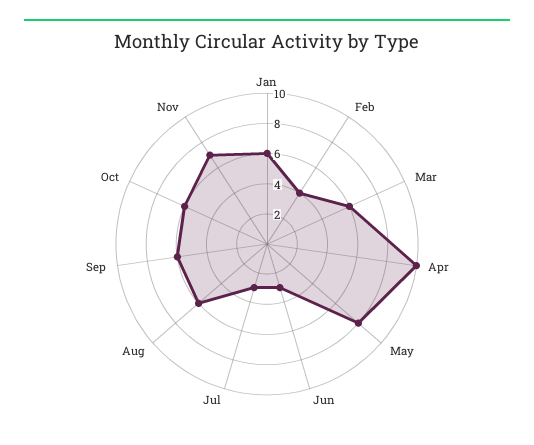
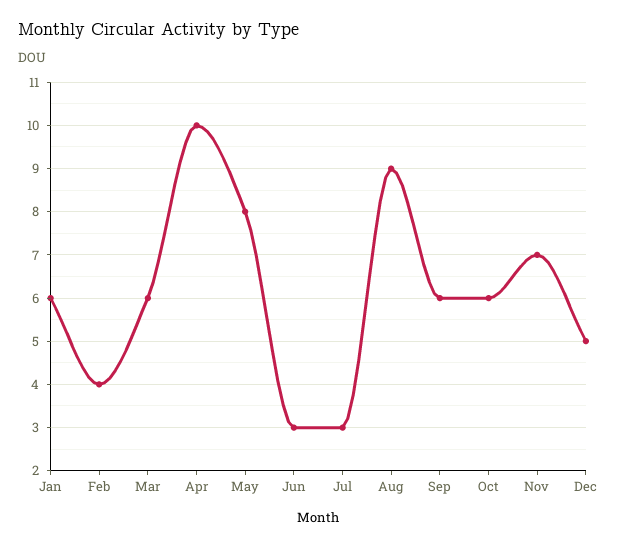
Aug: 6 -> 9
Dec: none -> 5

